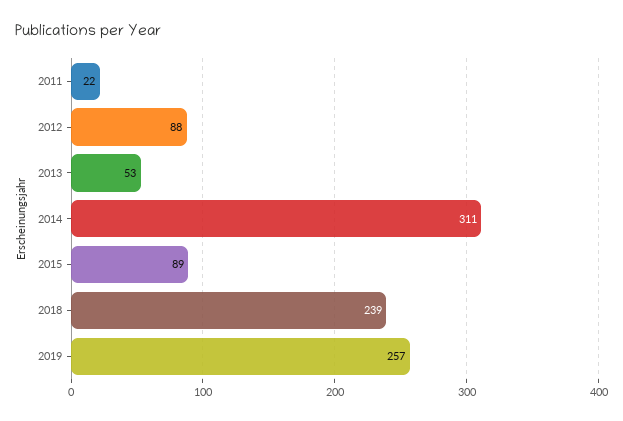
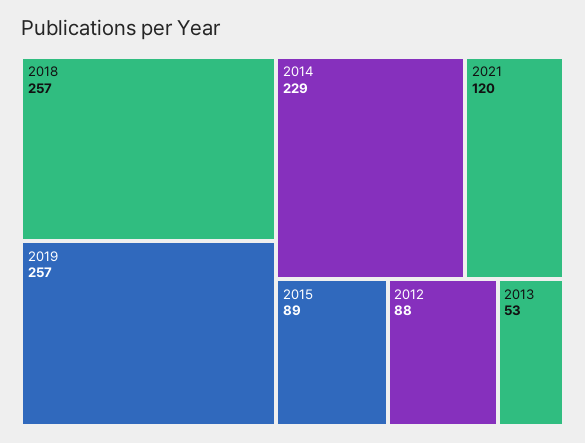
2011: 22 -> none
2014: 311 -> 229
2018: 239 -> 257
2021: none -> 120

